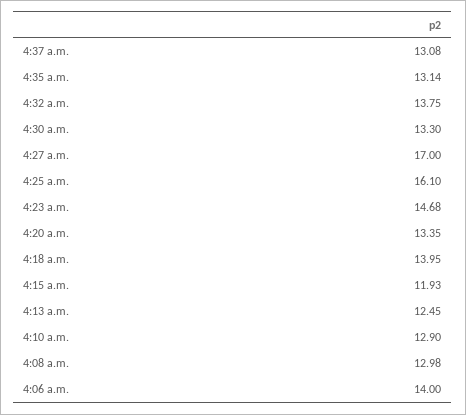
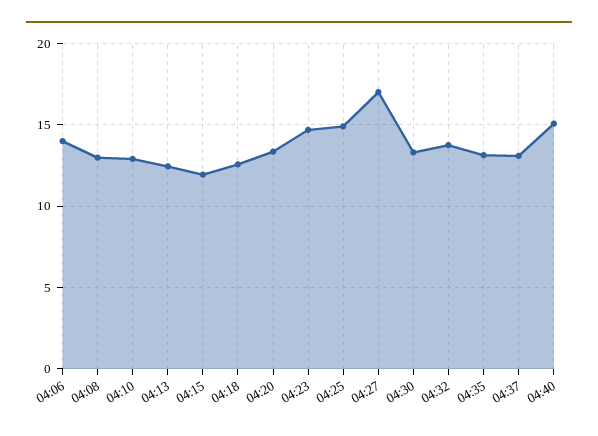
4:25 a.m.: 16.1 -> 15
4:18 a.m.: 13.95 -> 12.5
04:40: none -> 15

